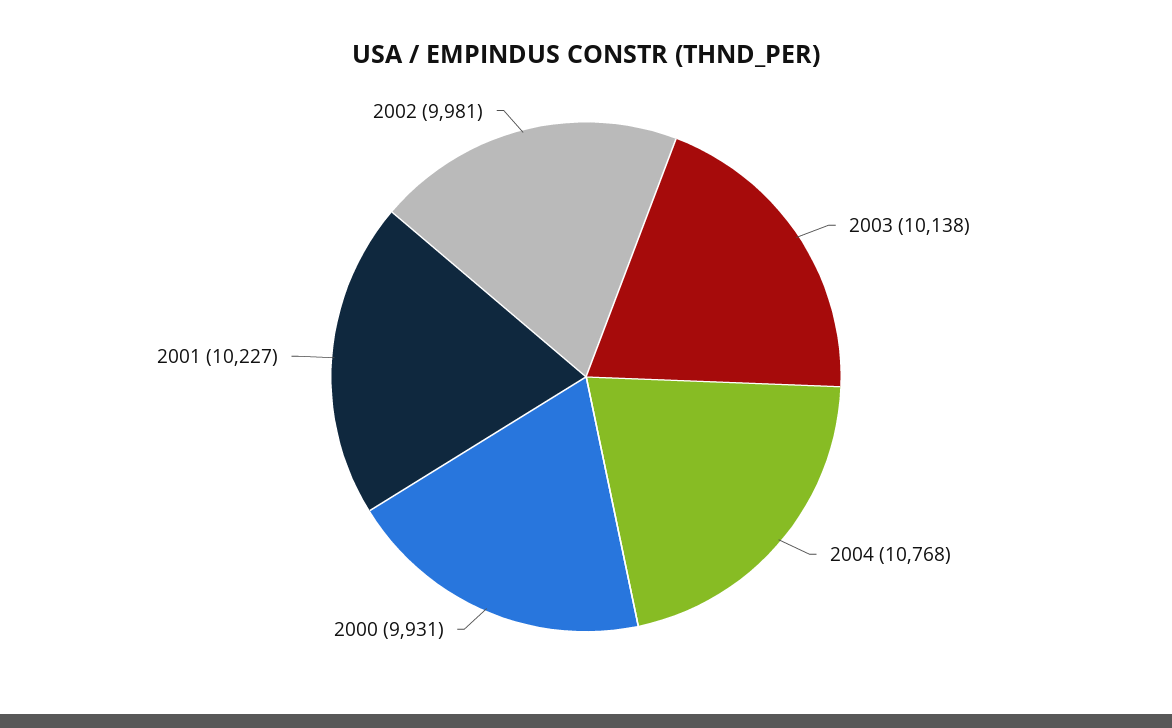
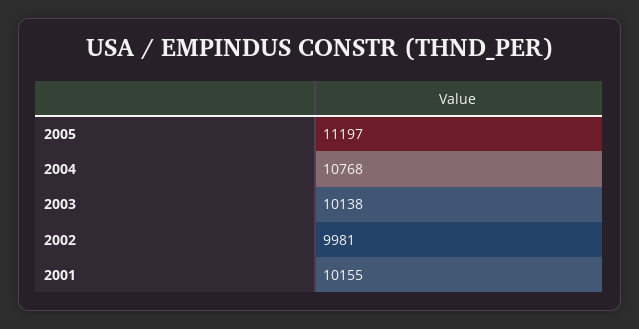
2000: 9931 -> none
2001: 10227 -> 10155
2005: none -> 11197

